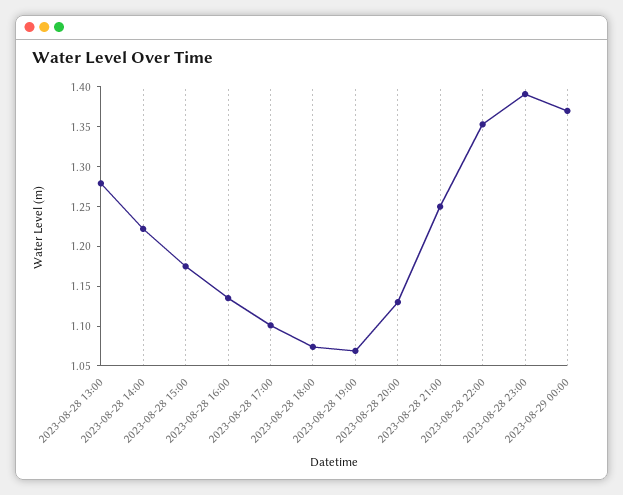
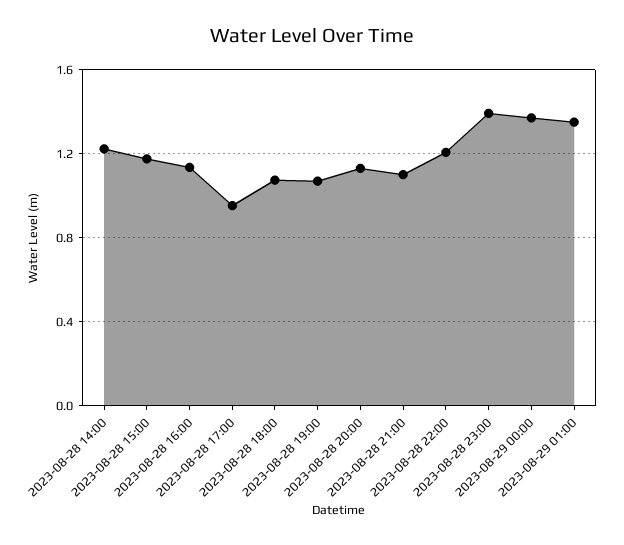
2023-08-28 13:00: 1.275 -> none
2023-08-28 17:00: 1.1 -> 0.95
2023-08-28 21:00: 1.25 -> 1.1
2023-08-28 22:00: 1.35 -> 1.2
2023-08-29 01:00: none -> 1.35

